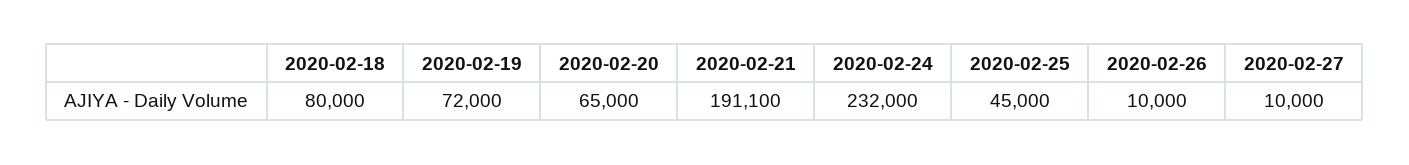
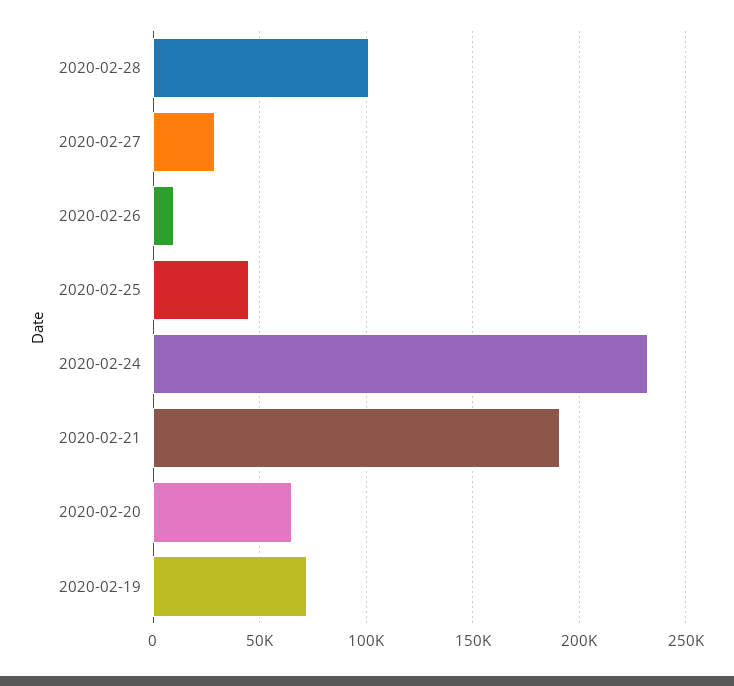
2020-02-18: 80000 -> none
2020-02-27: 10000 -> 30000
2020-02-28: none -> 100000

